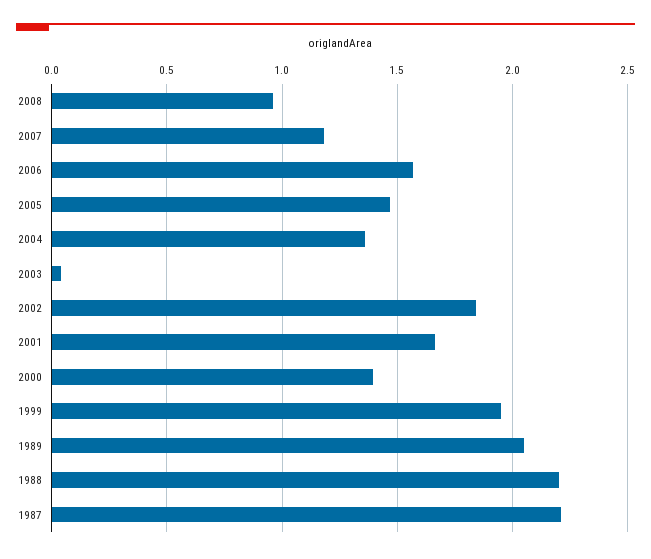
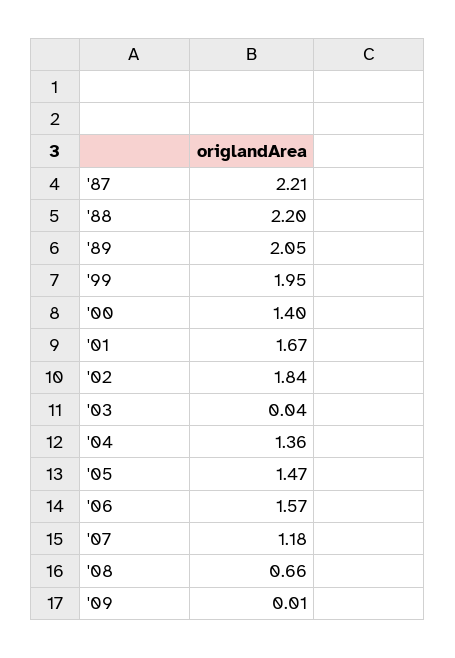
2008: 0.95 -> 0.66
'09: none -> 0.01

